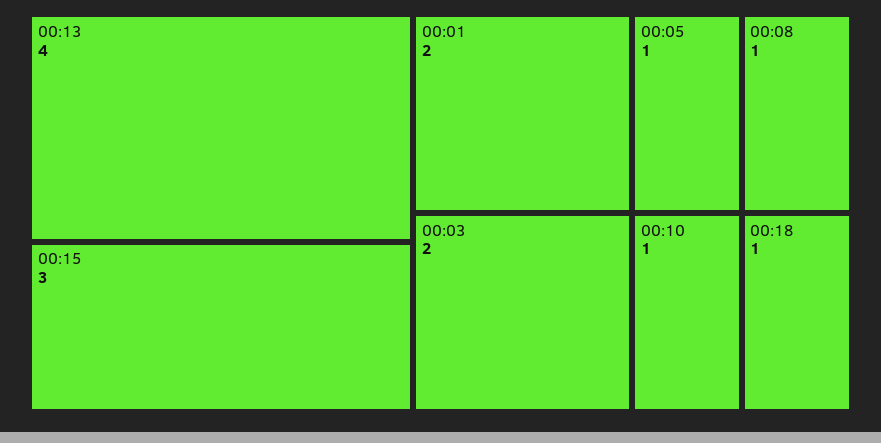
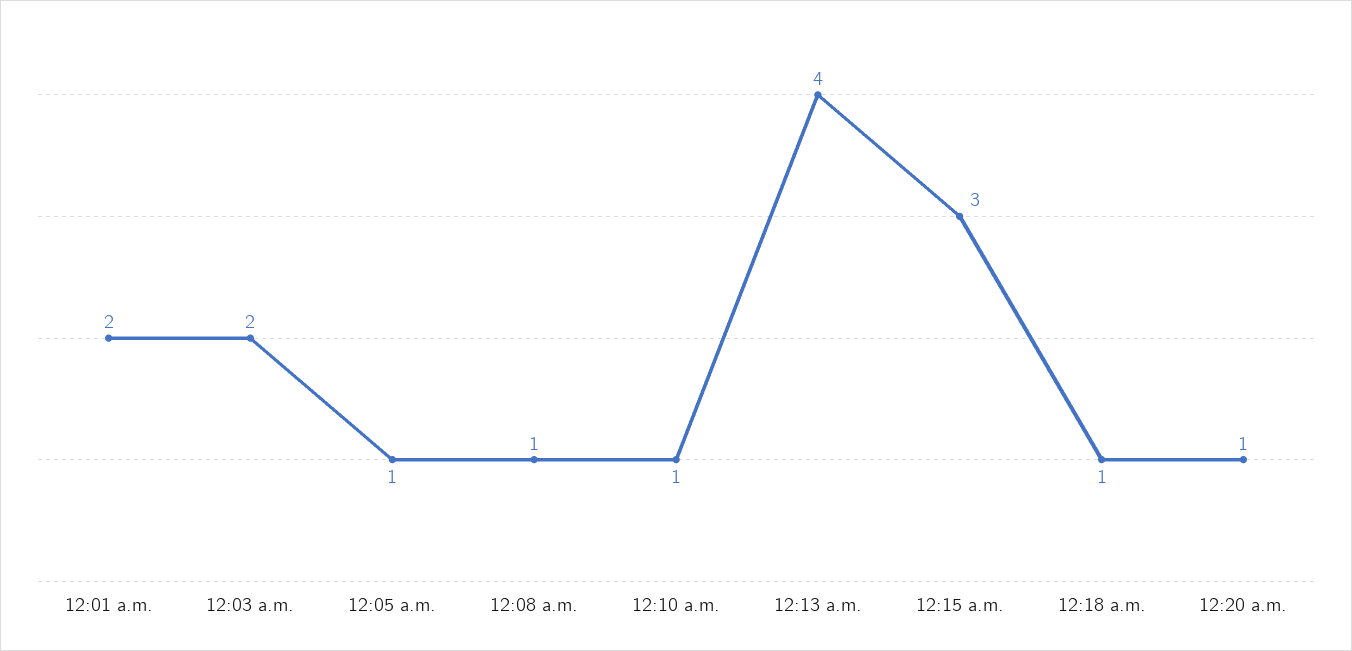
12:20 a.m.: none -> 1

